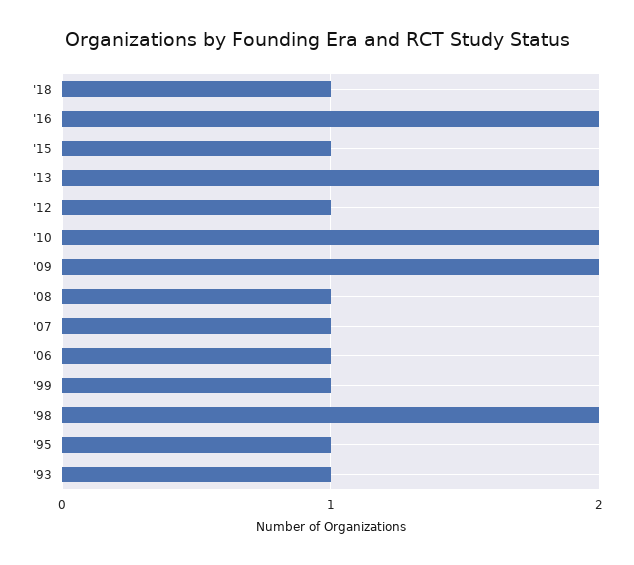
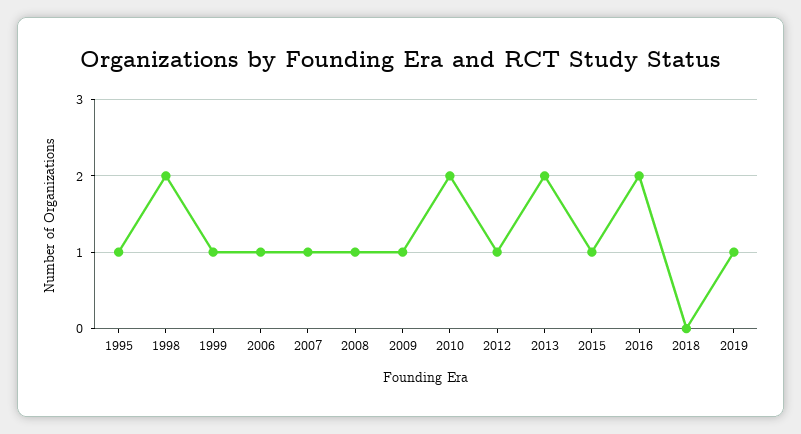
'18: 1 -> 0
'09: 2 -> 1
'93: 1 -> none
2019: none -> 1

